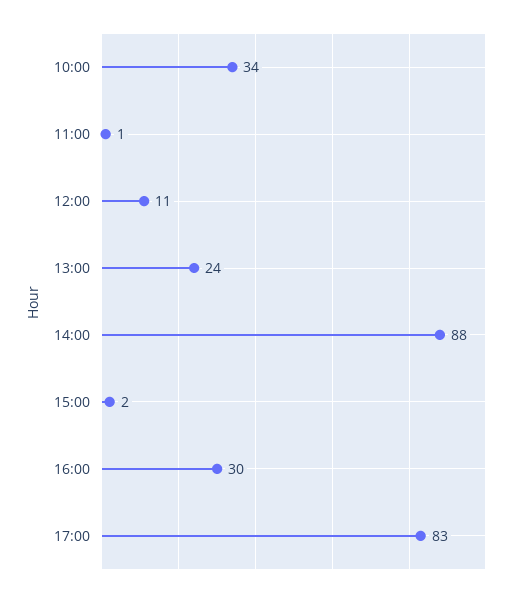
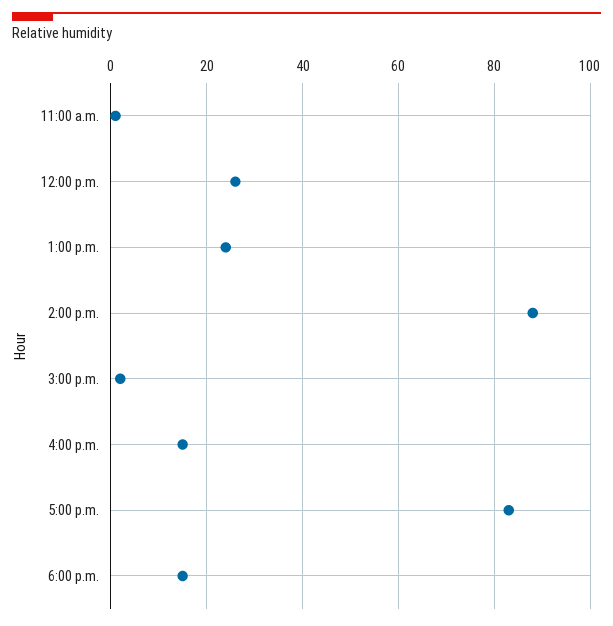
10:00: 34 -> none
12:00: 11 -> 25
16:00: 30 -> 15
6:00 p.m.: none -> 15

